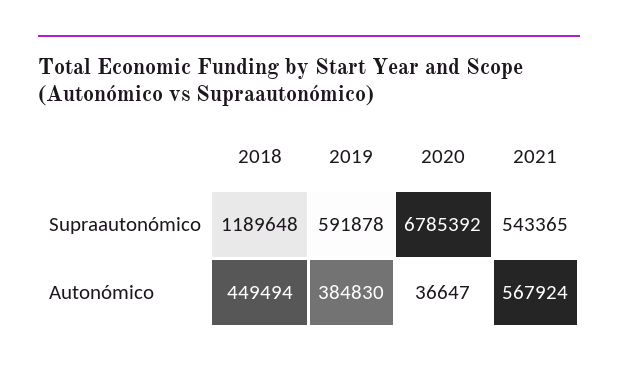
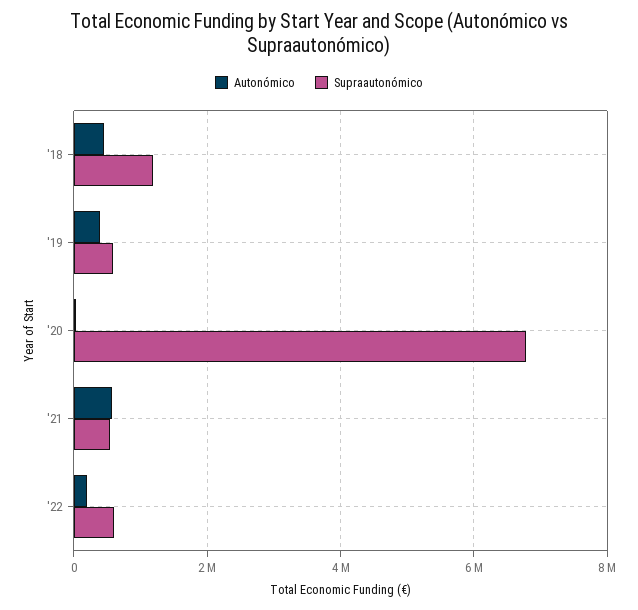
Autonómico, '22: none -> 200000
Supraautonómico, '22: none -> 600000

